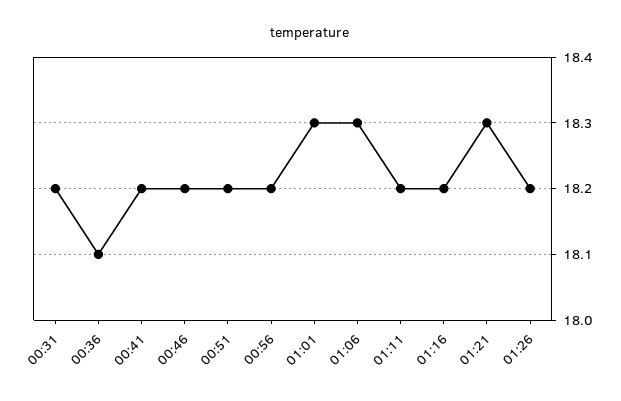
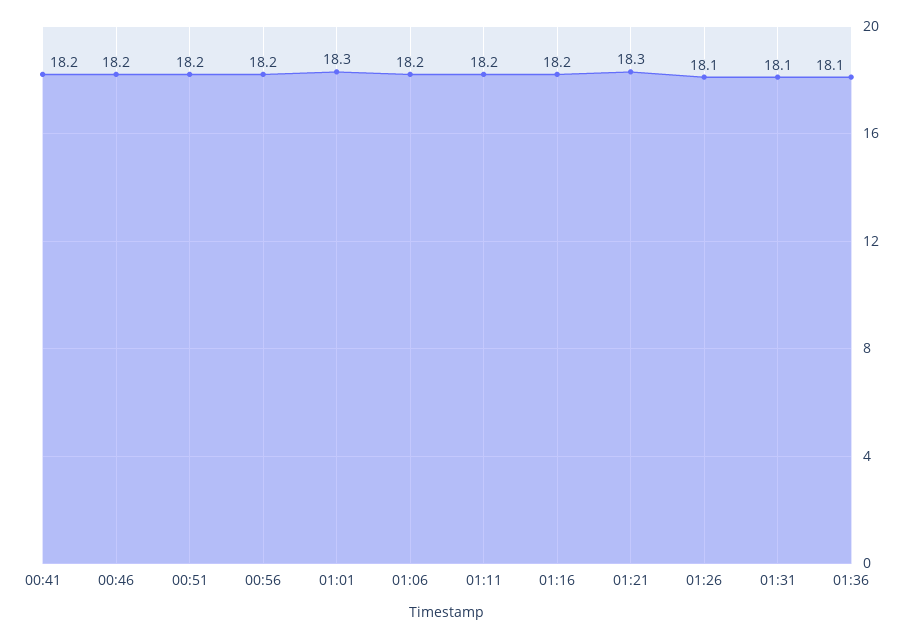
00:31: 18.2 -> none
00:36: 18.1 -> none
01:06: 18.3 -> 18.2
01:26: 18.2 -> 18.1
01:31: none -> 18.1
01:36: none -> 18.1

